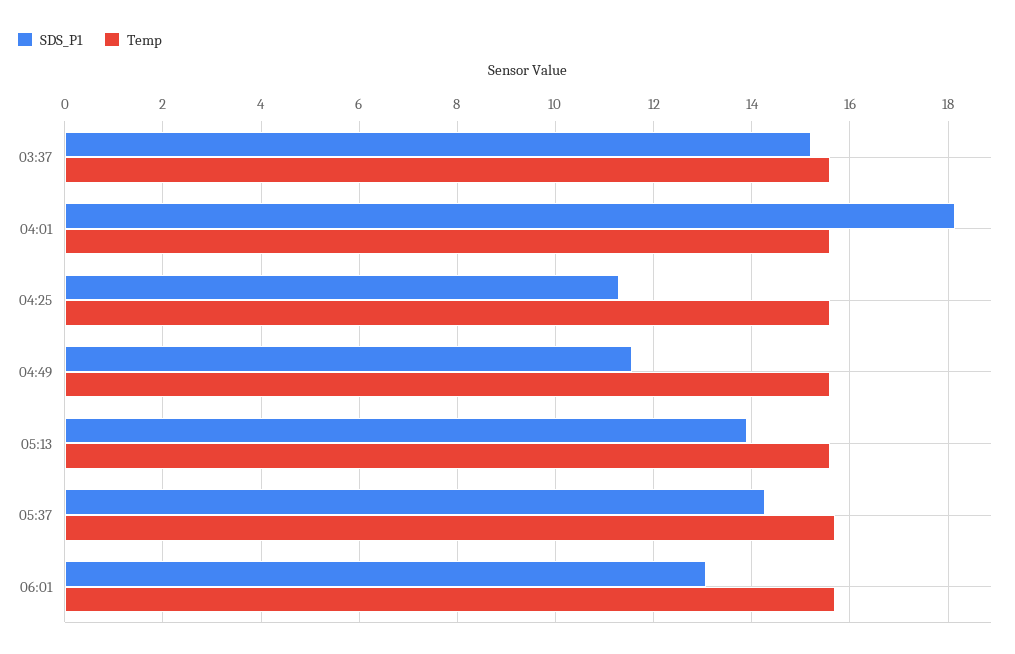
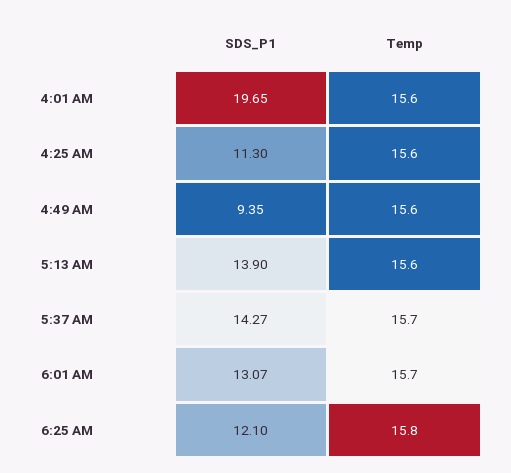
SDS_P1, 03:37: 15.2 -> none
Temp, 03:37: 15.6 -> none
SDS_P1, 04:01: 18.2 -> 19.65
SDS_P1, 04:49: 11.6 -> 9.35
SDS_P1, 6:25 AM: none -> 12.1
Temp, 6:25 AM: none -> 15.8

